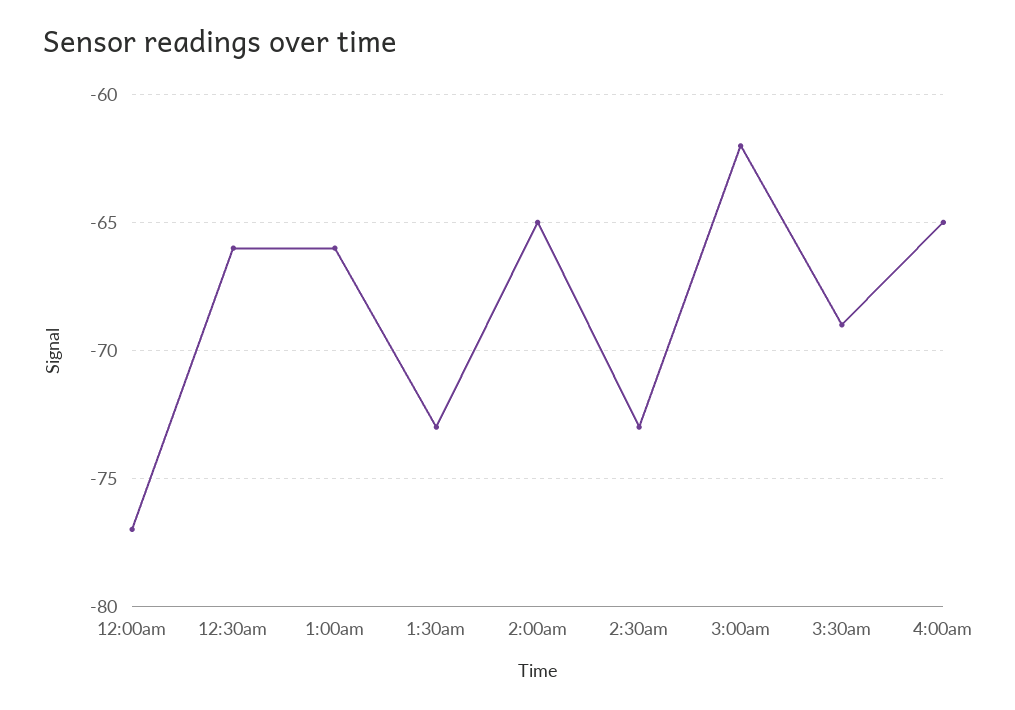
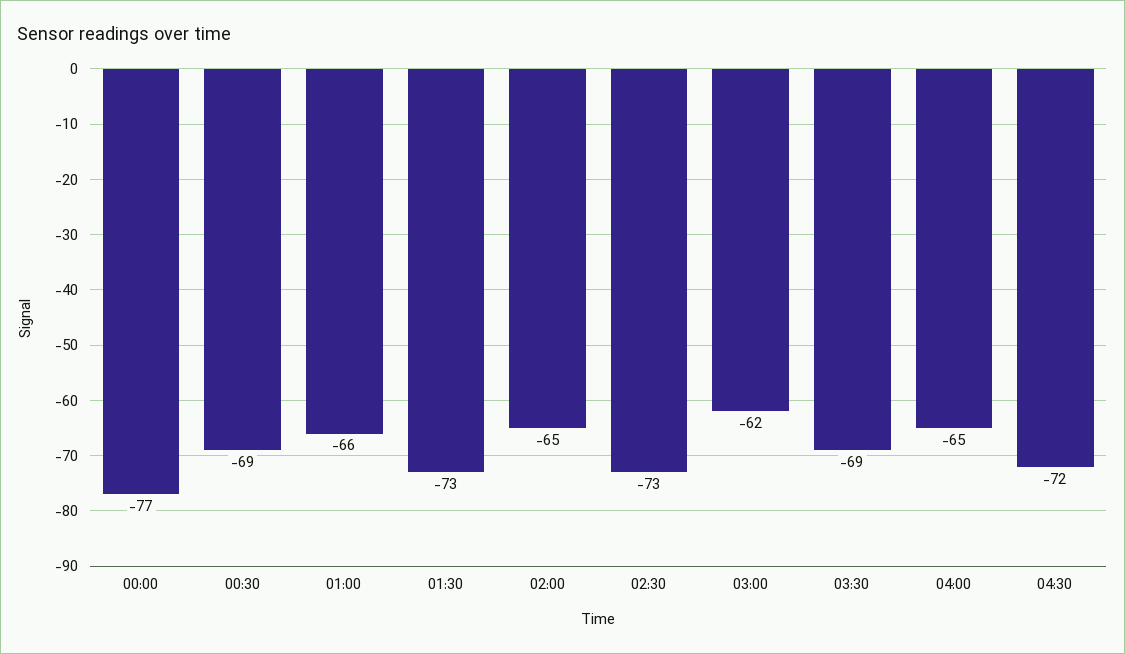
12:30am: -66 -> -69
04:30: none -> -72

